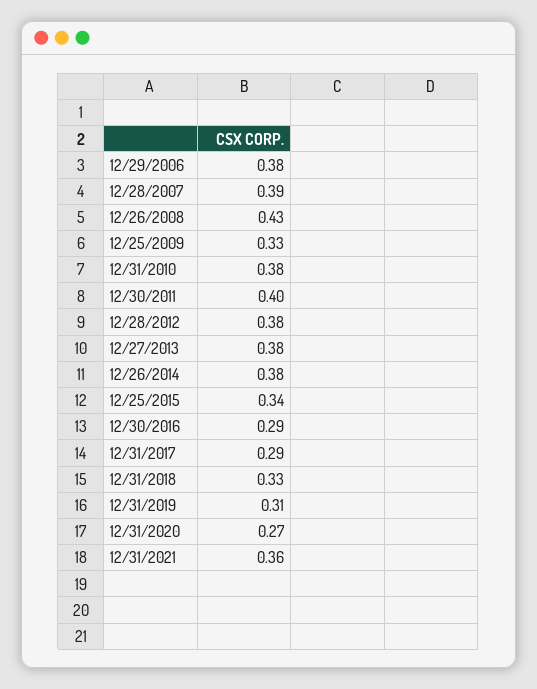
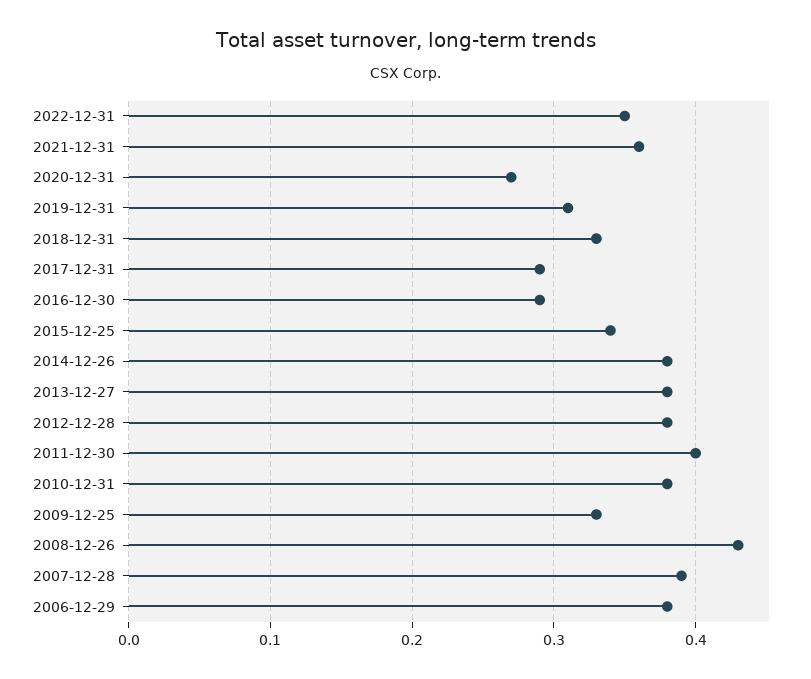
2022-12-31: none -> 0.35

